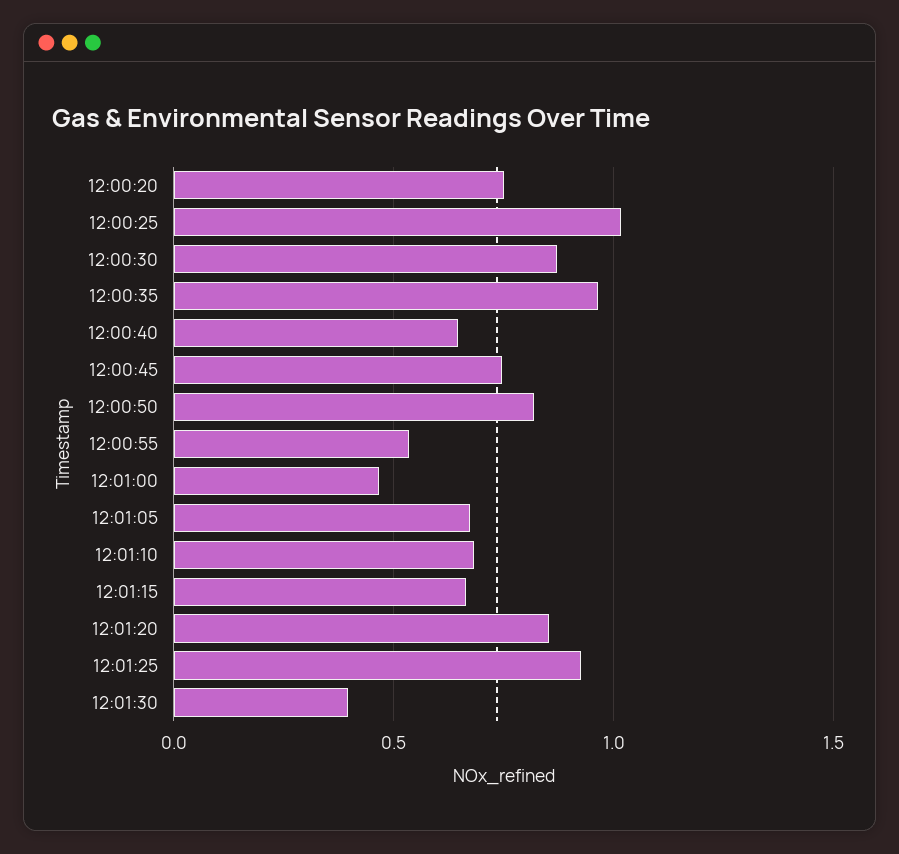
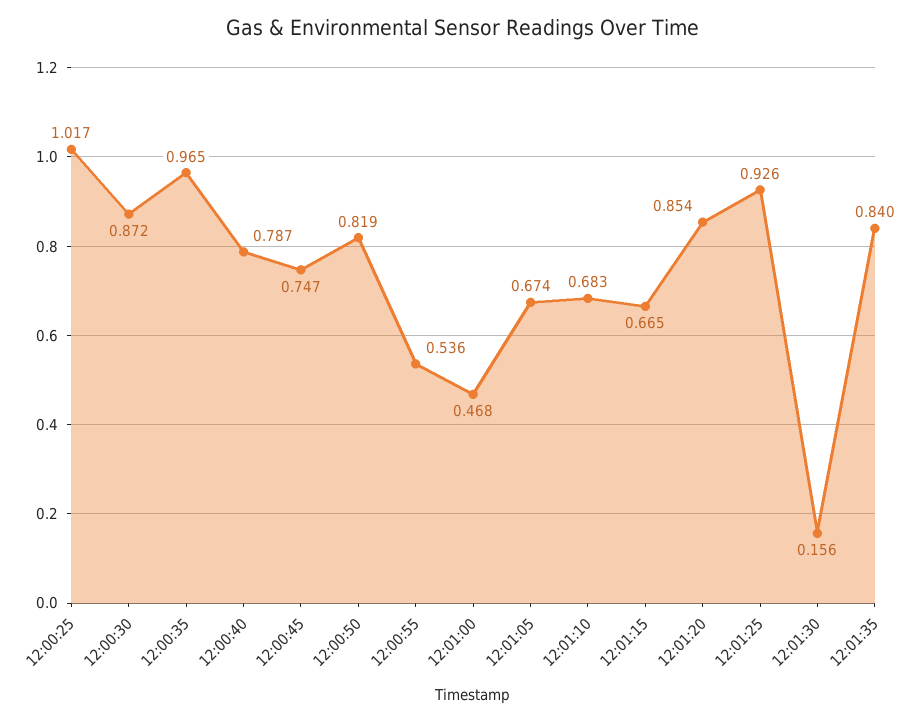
12:00:20: 0.75 -> none
12:00:40: 0.65 -> 0.787
12:01:30: 0.4 -> 0.156
12:01:35: none -> 0.84

